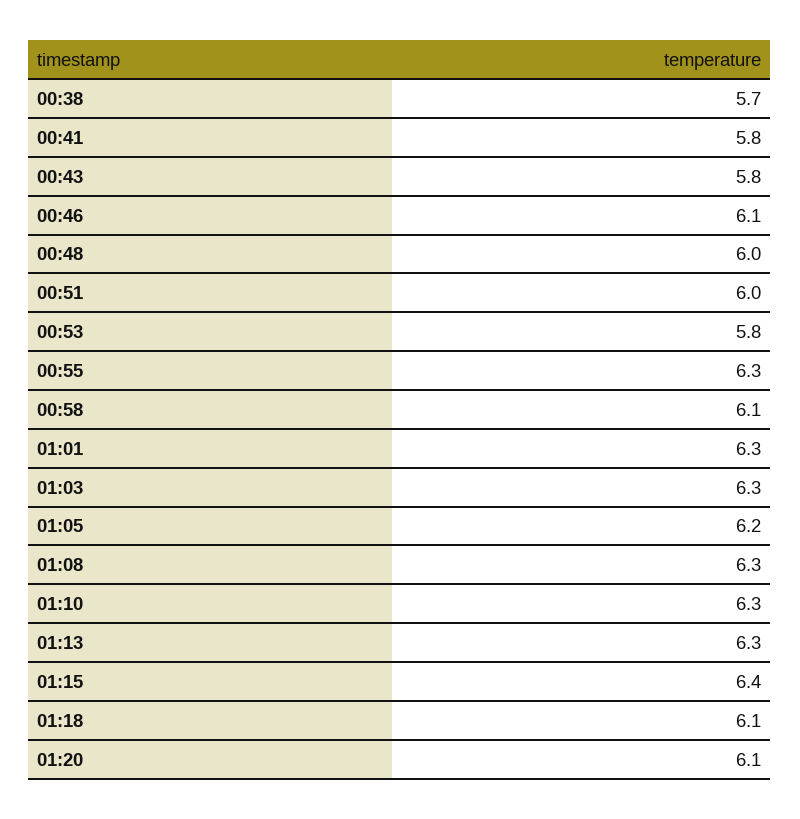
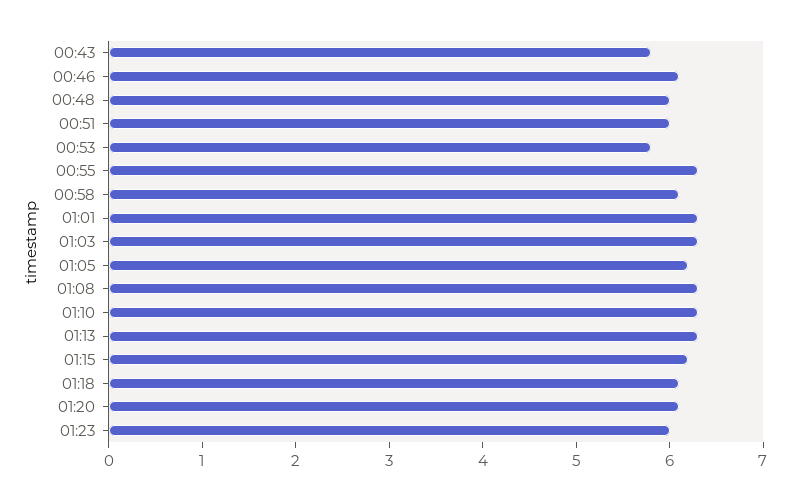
00:38: 5.7 -> none
00:41: 5.8 -> none
01:15: 6.4 -> 6.2
01:23: none -> 6

